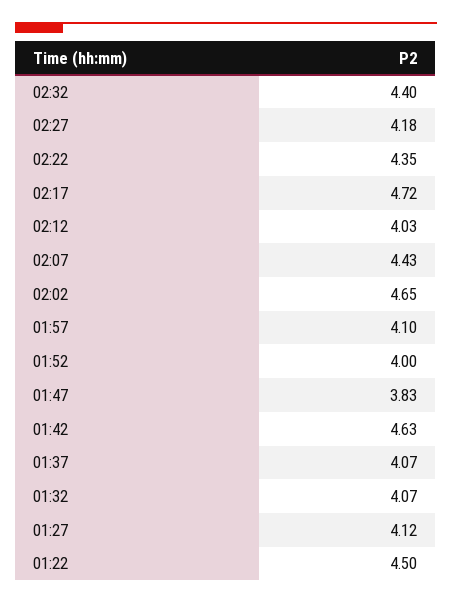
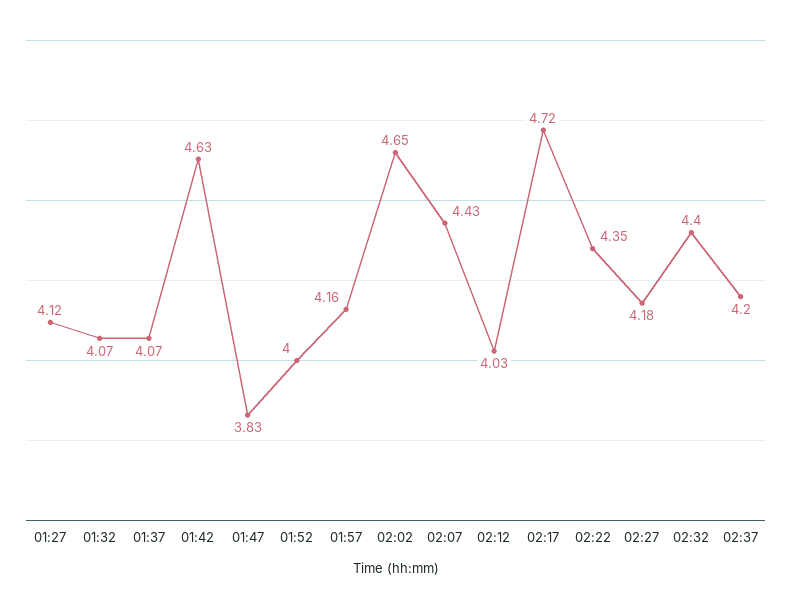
01:57: 4.1 -> 4.16
01:22: 4.5 -> none
02:37: none -> 4.2

